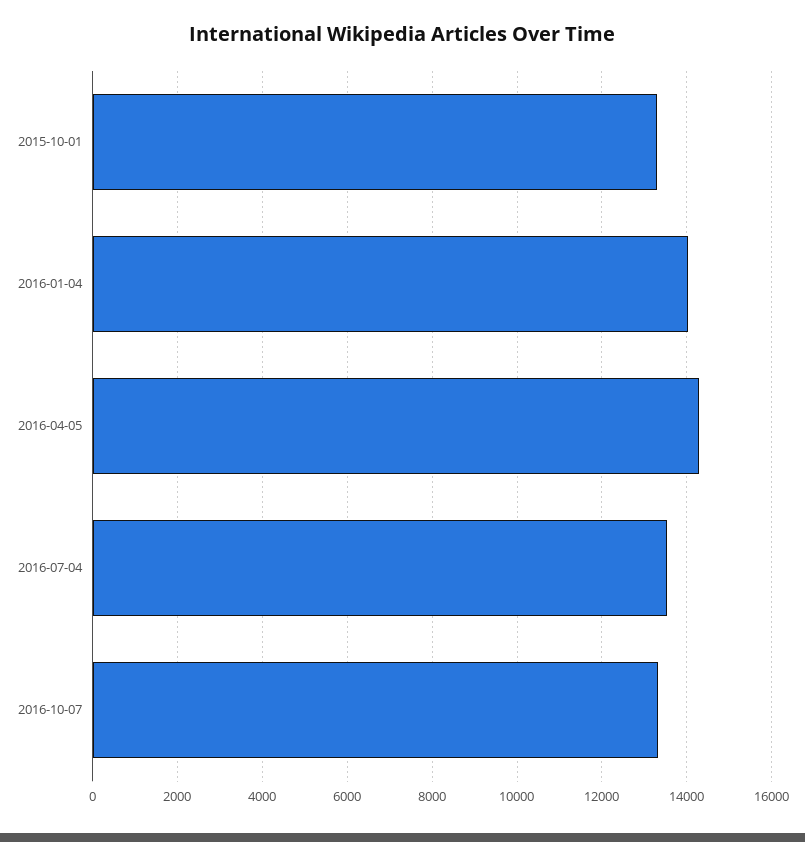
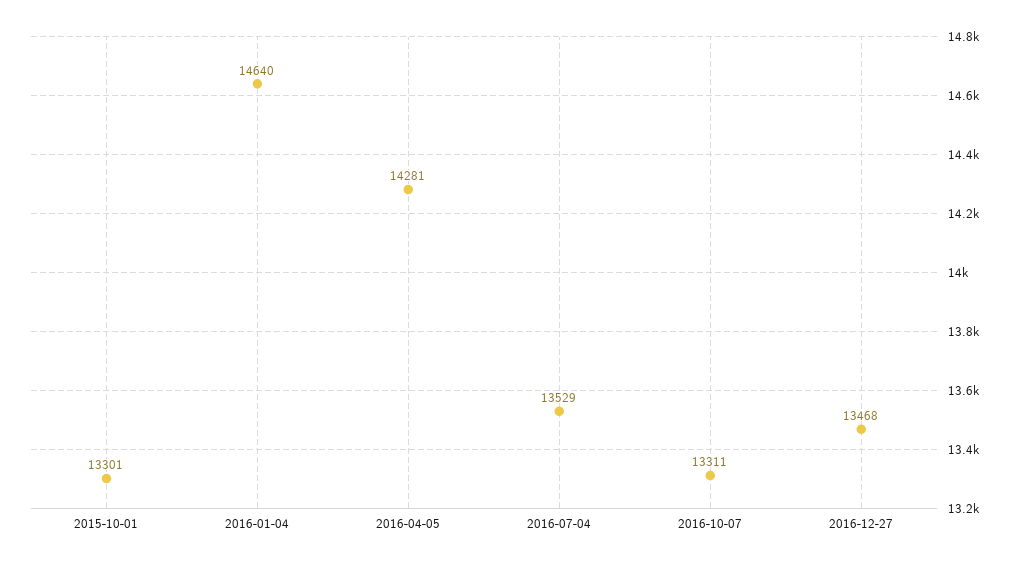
2016-01-04: 14000 -> 14640
2016-12-27: none -> 13468

